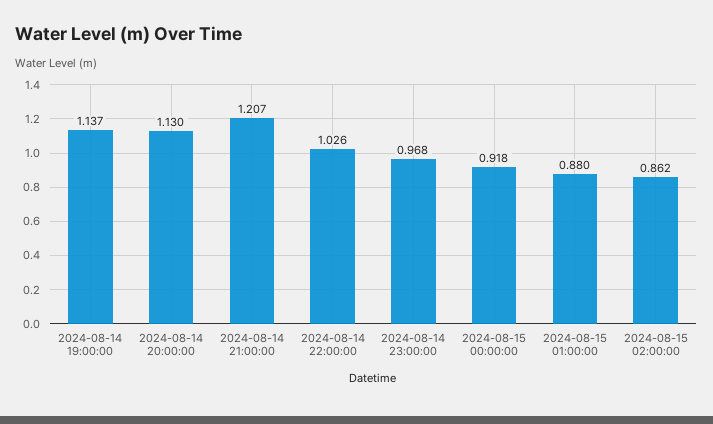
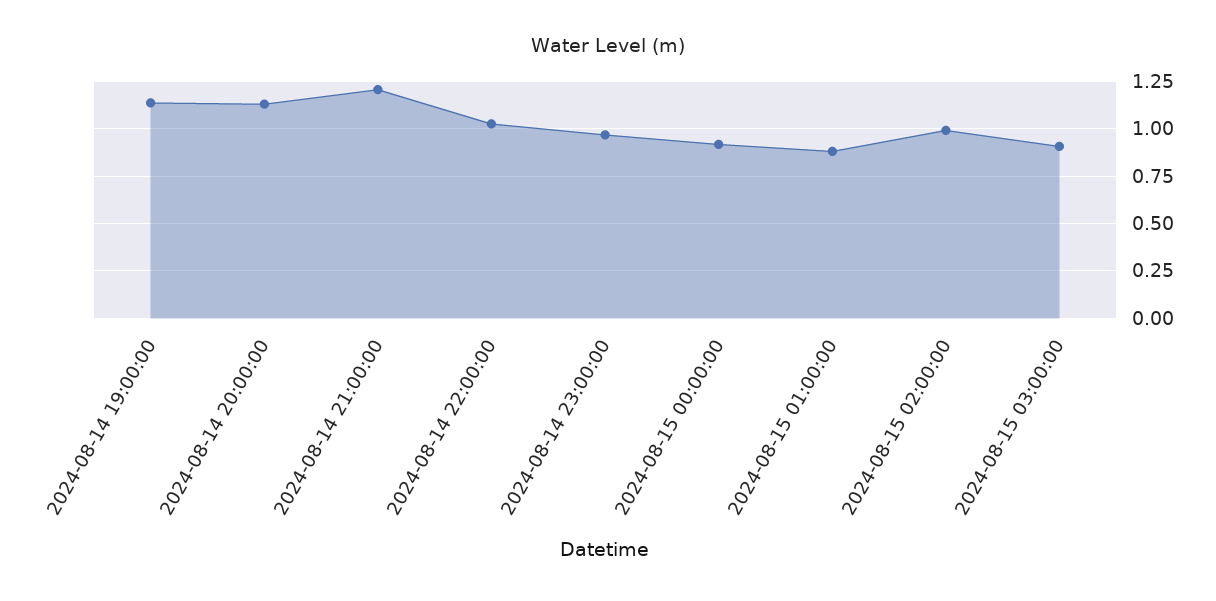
2024-08-15 02:00:00: 0.862 -> 1
2024-08-15 03:00:00: none -> 0.9

